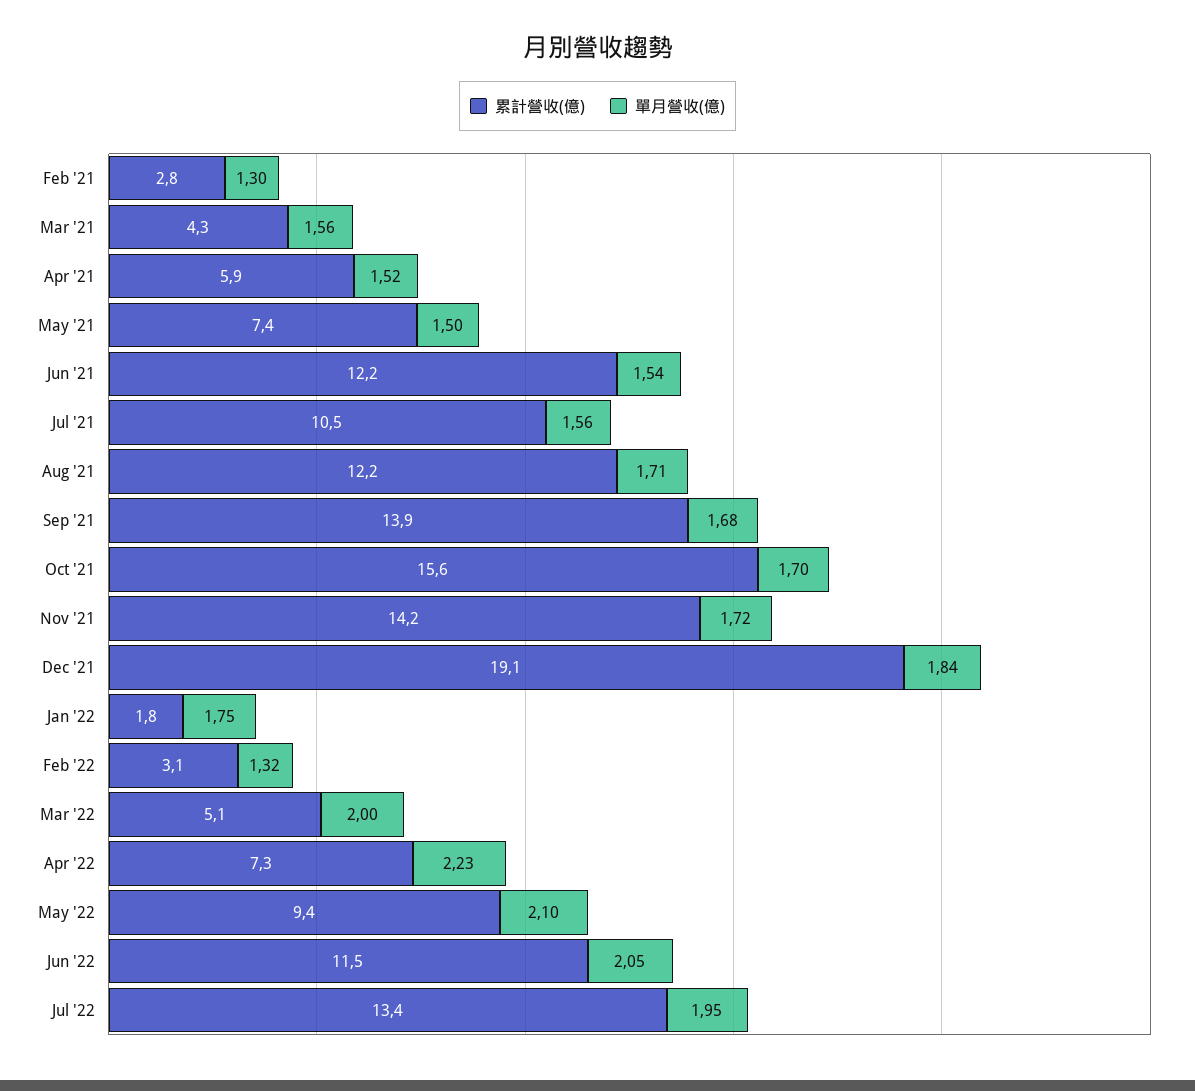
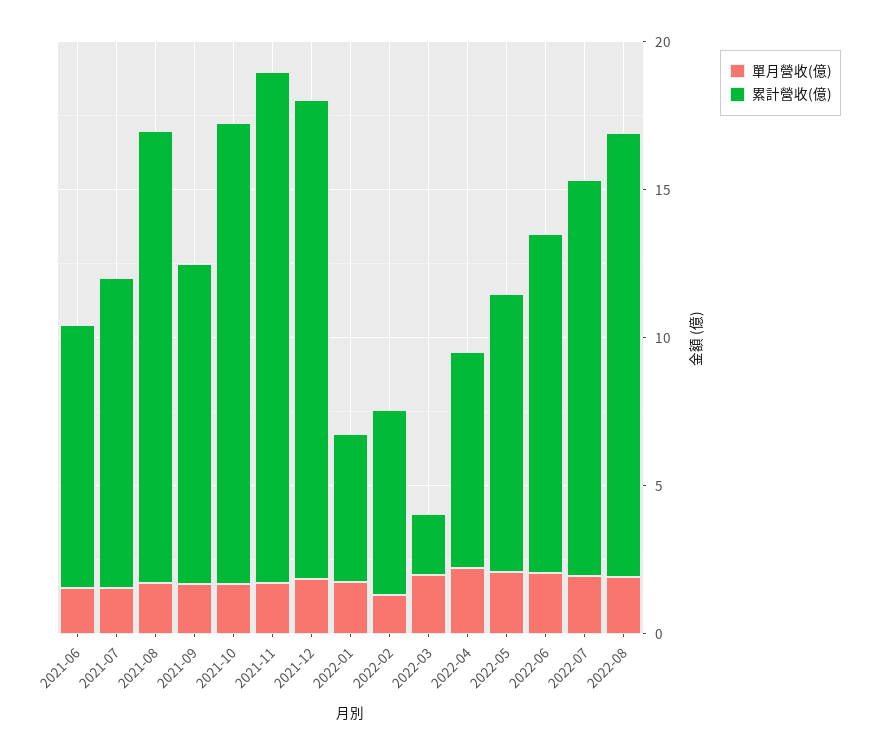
累計營收(億), Feb '21: 2.8 -> none
單月營收(億), Feb '21: 1.3 -> none
累計營收(億), Mar '21: 4.3 -> none
單月營收(億), Mar '21: 1.56 -> none
累計營收(億), Apr '21: 5.9 -> none
單月營收(億), Apr '21: 1.52 -> none
累計營收(億), May '21: 7.4 -> none
單月營收(億), May '21: 1.5 -> none
累計營收(億), Jun '21: 12.2 -> 9
累計營收(億), Aug '21: 12.2 -> 15
累計營收(億), Sep '21: 13.9 -> 11
累計營收(億), Nov '21: 14.2 -> 17
累計營收(億), Dec '21: 19.1 -> 16
累計營收(億), Jan '22: 1.8 -> 5
累計營收(億), Feb '22: 3.1 -> 6
累計營收(億), Mar '22: 5.1 -> 2
單月營收(億), 2022-08: none -> 2
累計營收(億), 2022-08: none -> 15

